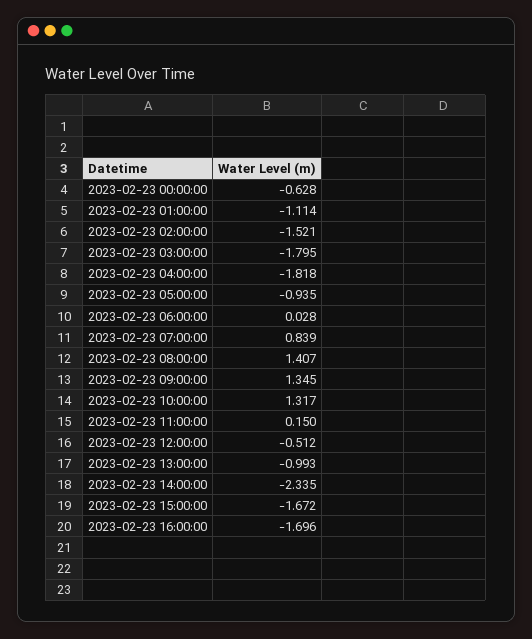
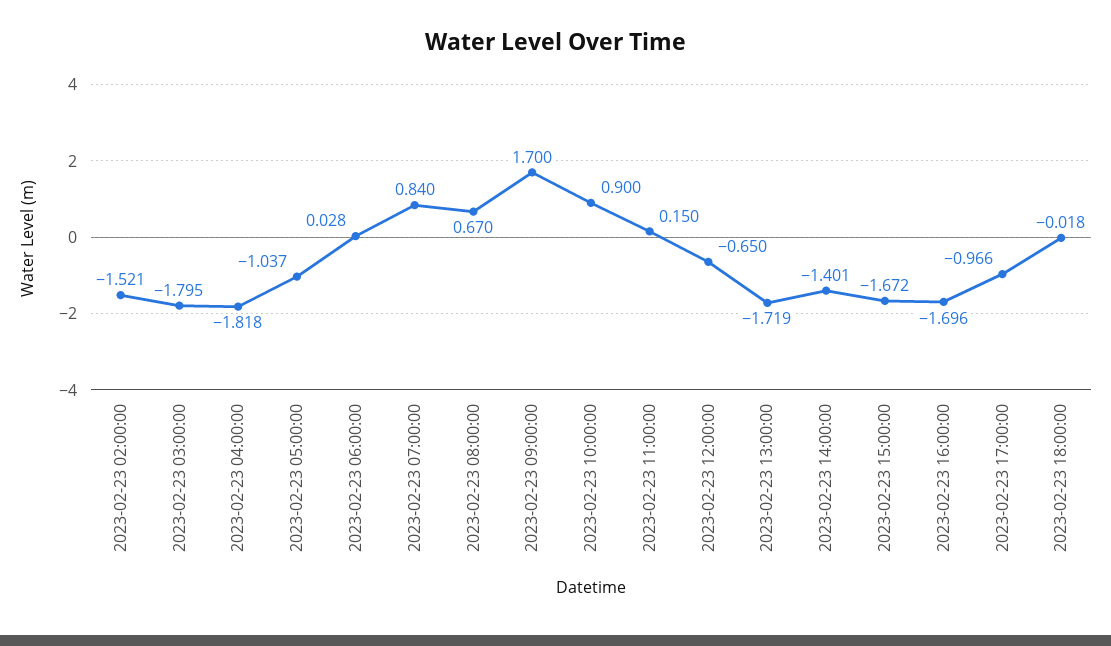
2023-02-23 00:00:00: -0.628 -> none
2023-02-23 01:00:00: -1.114 -> none
2023-02-23 05:00:00: -0.935 -> -1.037
2023-02-23 07:00:00: 0.839 -> 0.84
2023-02-23 08:00:00: 1.407 -> 0.67
2023-02-23 09:00:00: 1.345 -> 1.7
2023-02-23 10:00:00: 1.317 -> 0.9
2023-02-23 12:00:00: -0.512 -> -0.65
2023-02-23 13:00:00: -0.993 -> -1.719
2023-02-23 14:00:00: -2.335 -> -1.401
2023-02-23 17:00:00: none -> -0.966
2023-02-23 18:00:00: none -> -0.018

